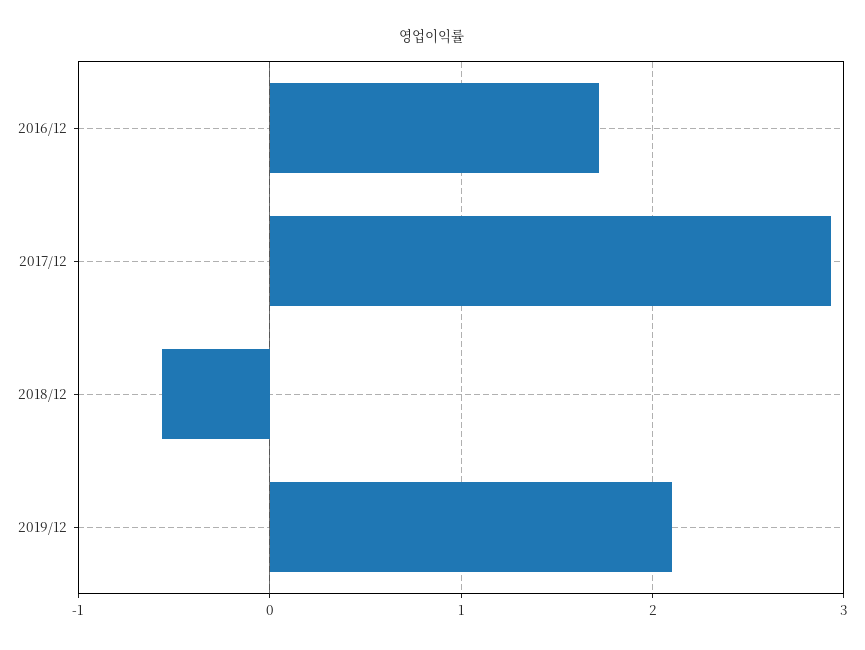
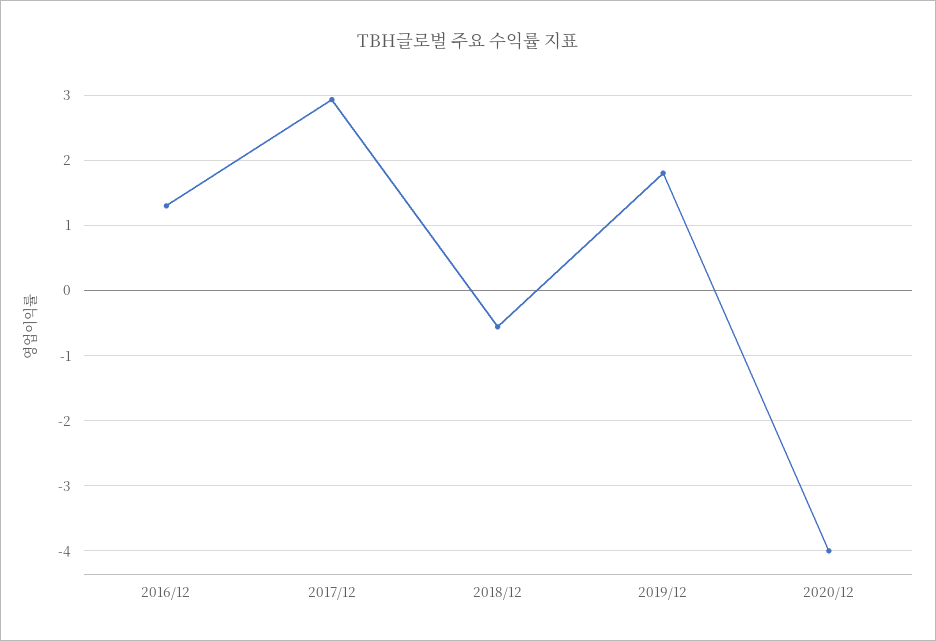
2016/12: 1.7 -> 1.3
2019/12: 2.1 -> 1.8
2020/12: none -> -4

